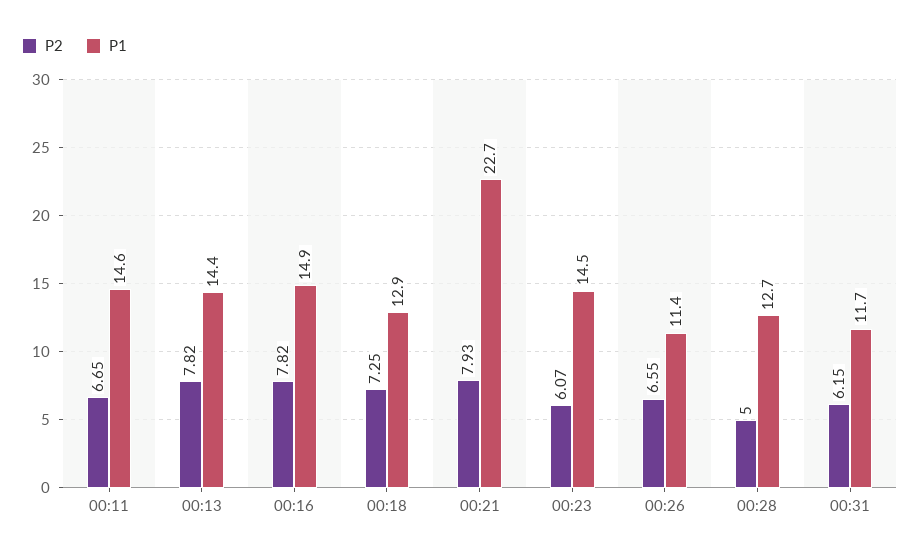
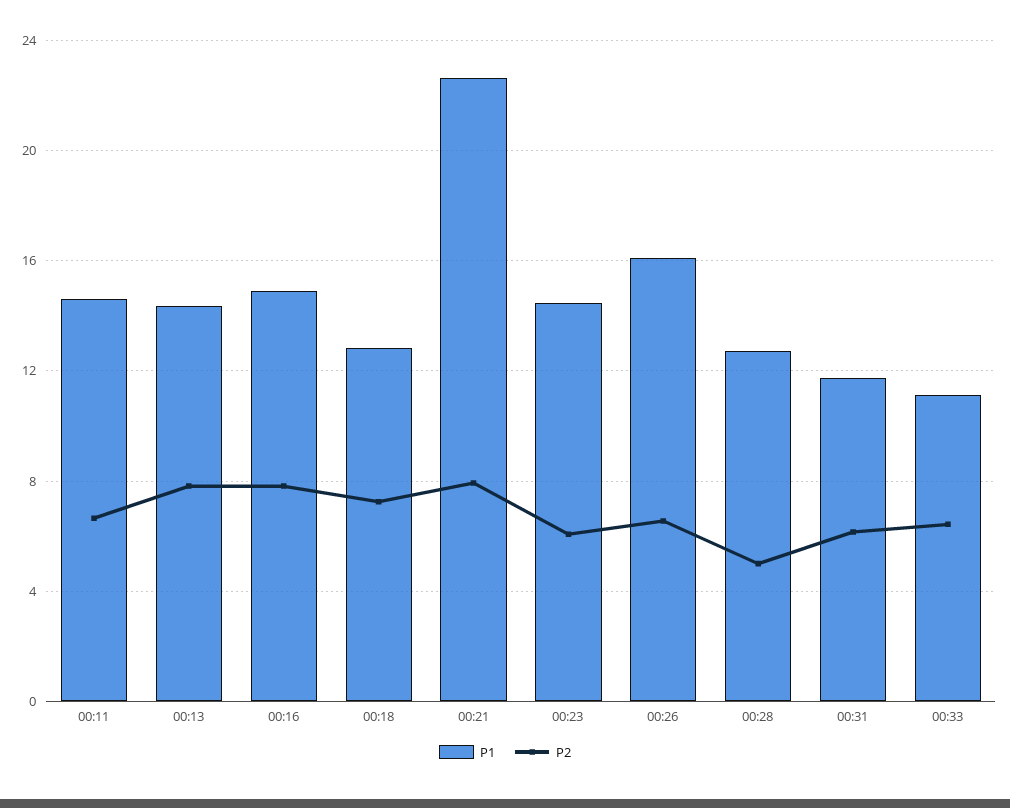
P1, 00:26: 11.4 -> 16
P1, 00:33: none -> 11
P2, 00:33: none -> 6.5

